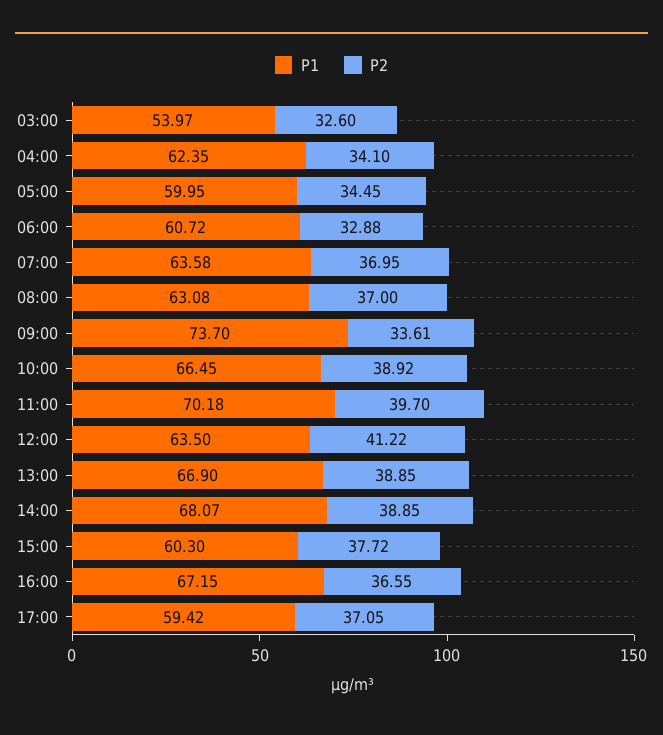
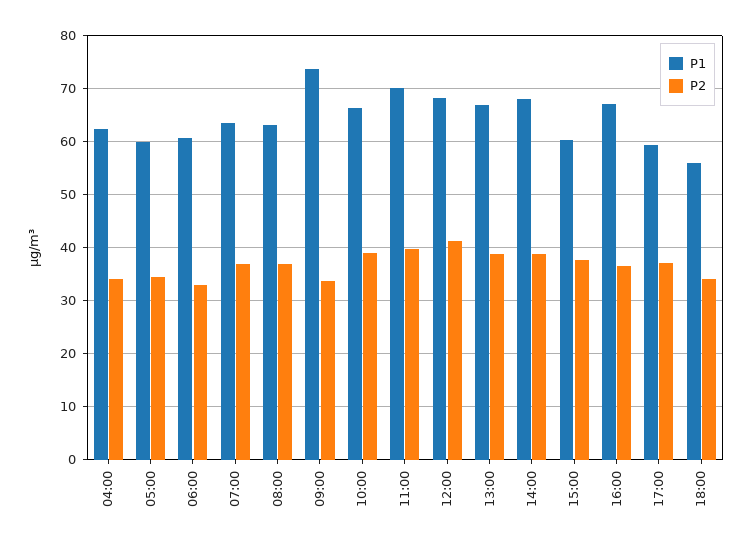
P1, 03:00: 53.97 -> none
P2, 03:00: 32.6 -> none
P1, 12:00: 63.5 -> 68
P1, 18:00: none -> 56
P2, 18:00: none -> 34

